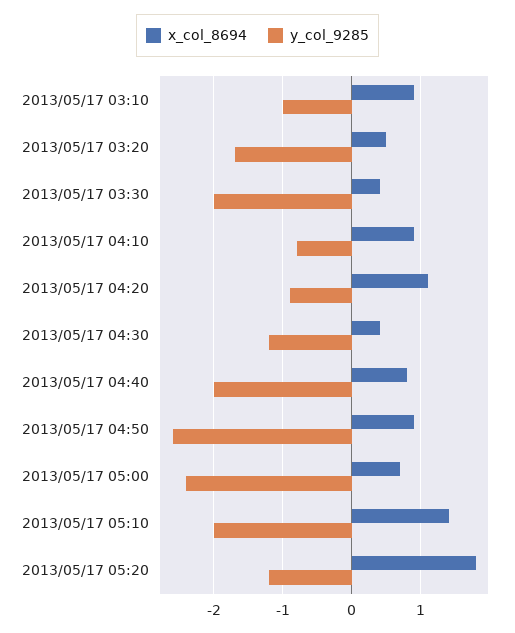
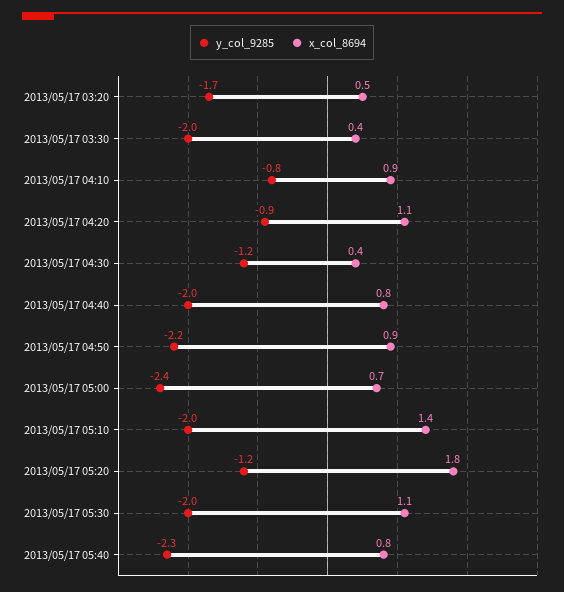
x_col_8694, 2013/05/17 03:10: 0.9 -> none
y_col_9285, 2013/05/17 03:10: -1 -> none
y_col_9285, 2013/05/17 04:50: -2.6 -> -2.2
y_col_9285, 2013/05/17 05:30: none -> -2
x_col_8694, 2013/05/17 05:30: none -> 1.1
y_col_9285, 2013/05/17 05:40: none -> -2.3
x_col_8694, 2013/05/17 05:40: none -> 0.8

